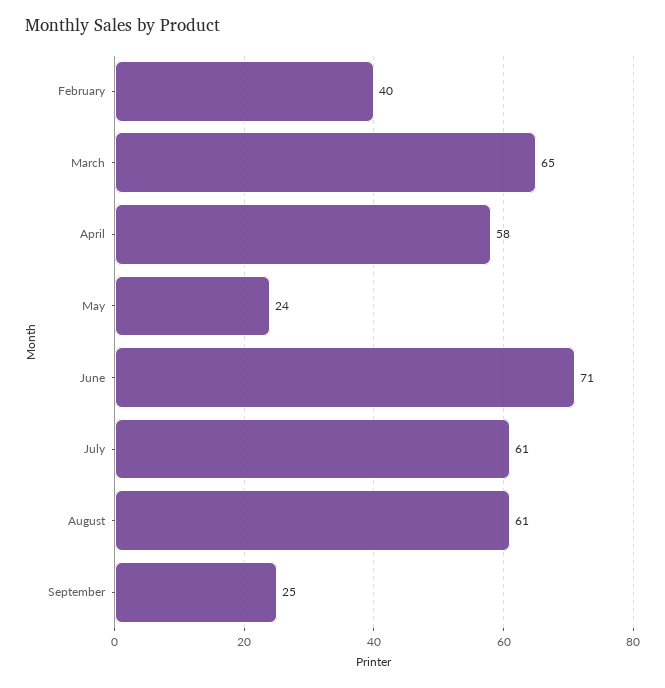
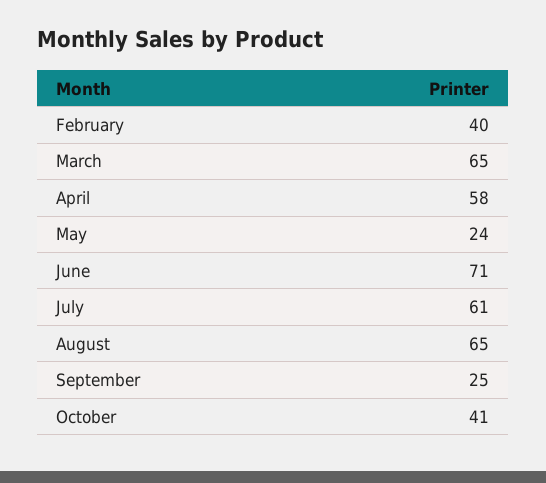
August: 61 -> 65
October: none -> 41

